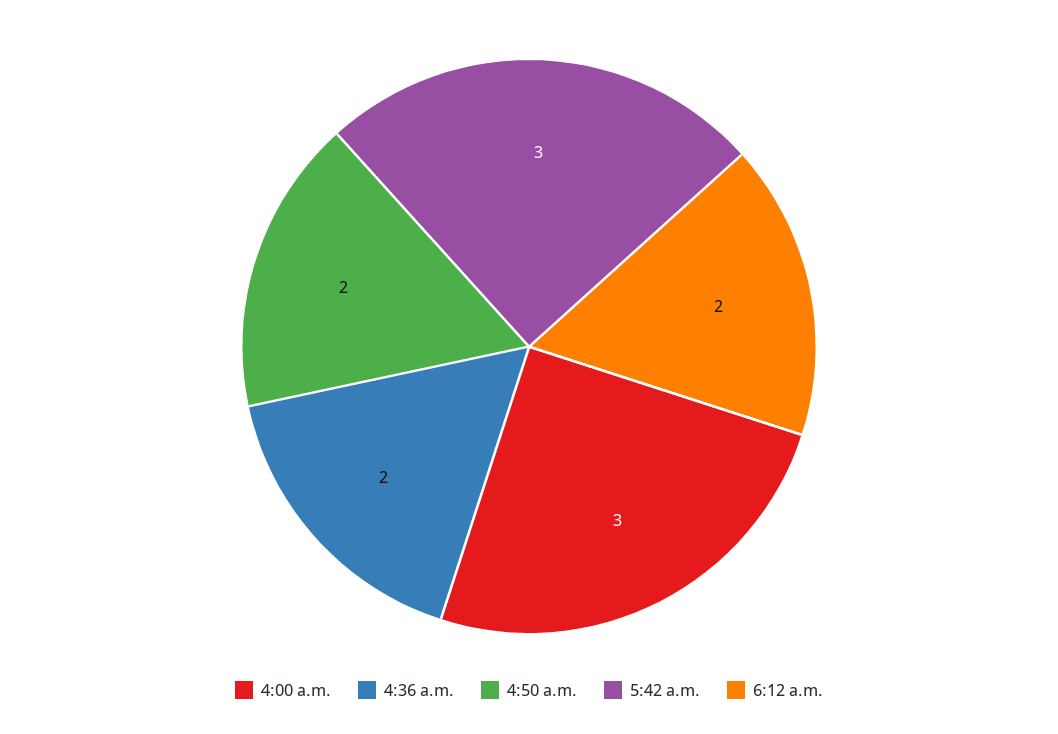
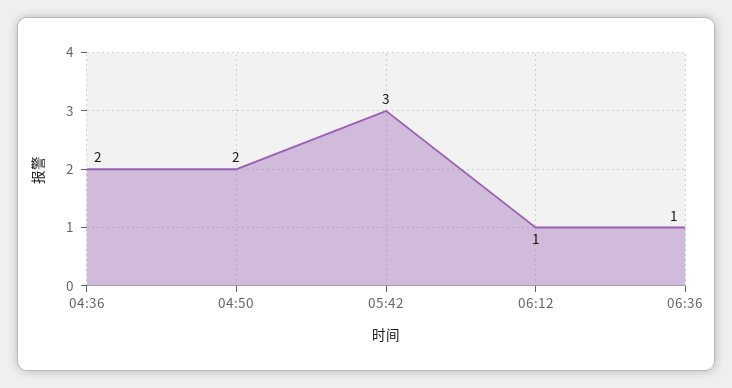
4:00 a.m.: 3 -> none
6:12 a.m.: 2 -> 1
06:36: none -> 1

